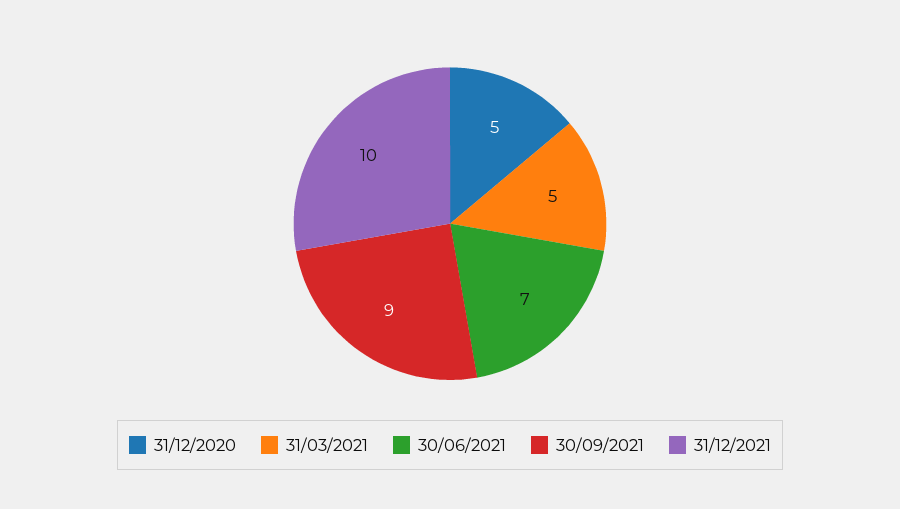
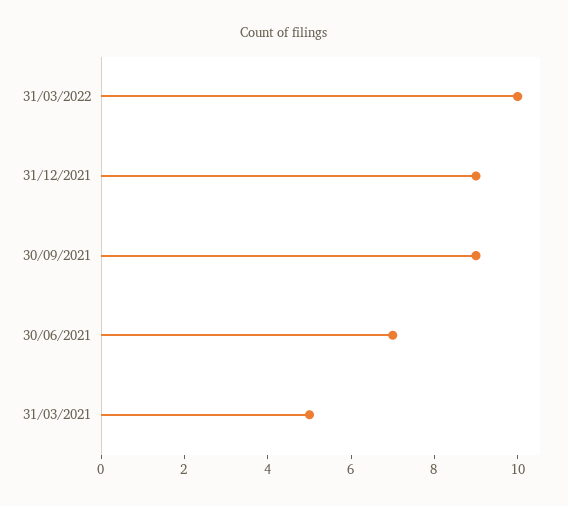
31/12/2020: 5 -> none
31/12/2021: 10 -> 9
31/03/2022: none -> 10

